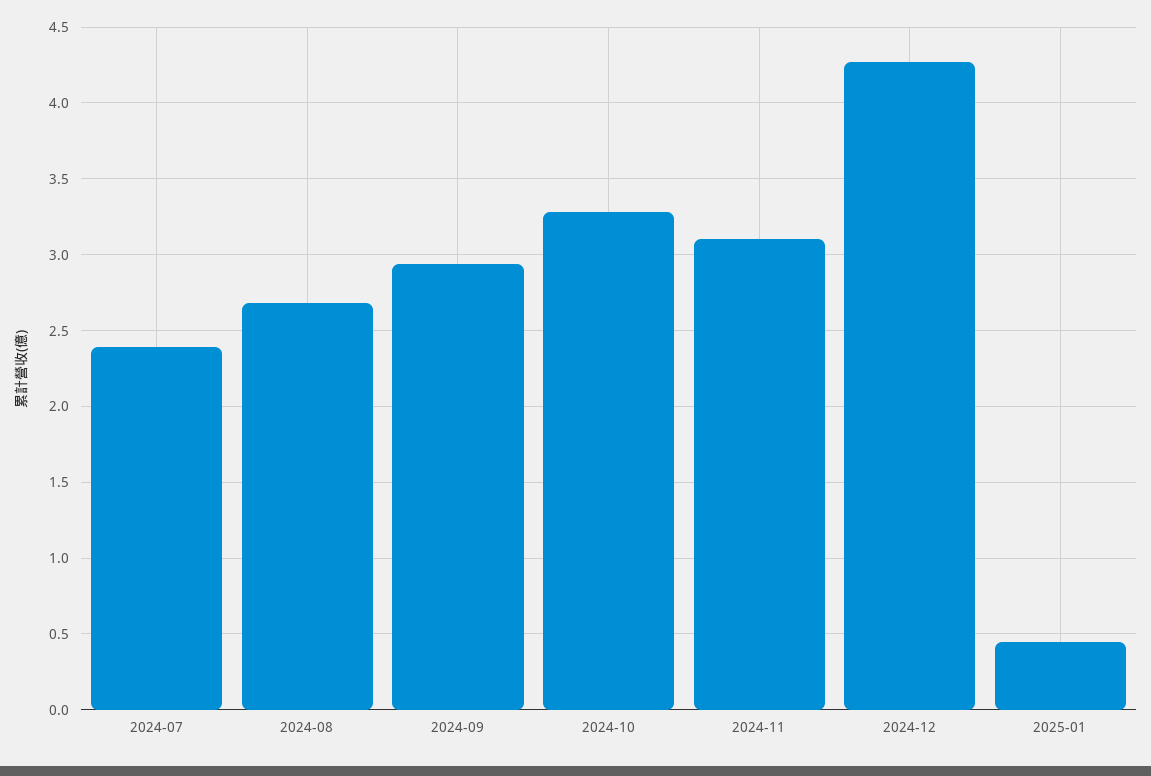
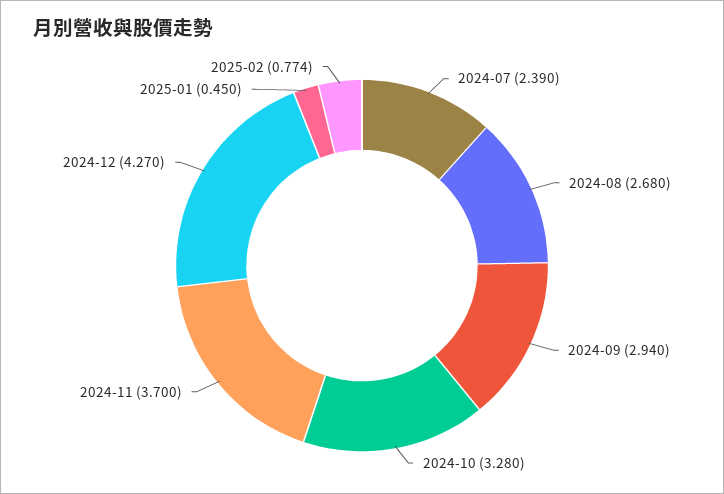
2024-11: 3.1 -> 3.7
2025-02: none -> 0.774

